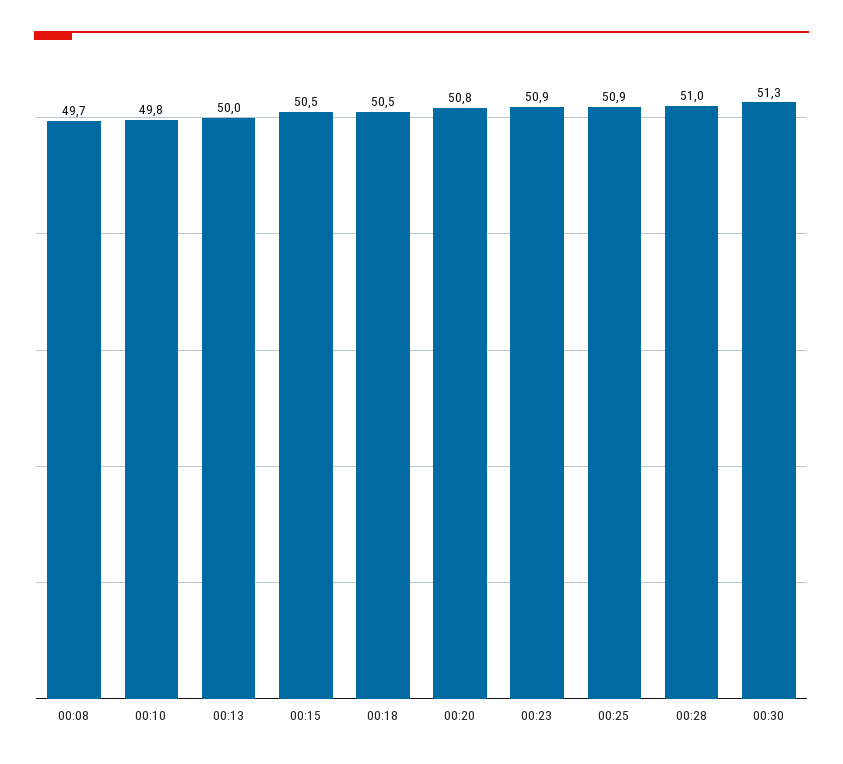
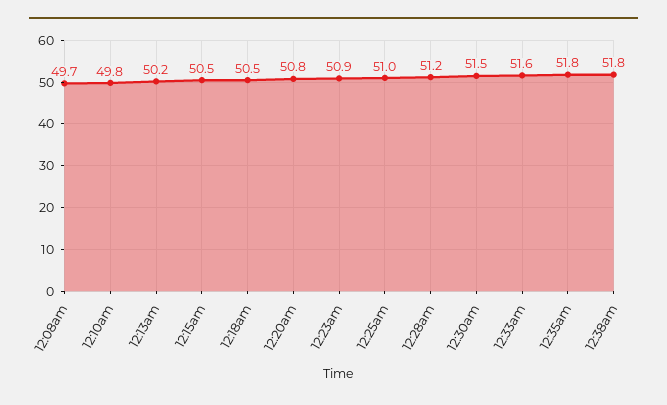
00:13: 50 -> 50.2
00:25: 50.9 -> 51
00:28: 51 -> 51.2
00:30: 51.3 -> 51.5
12:33am: none -> 51.6
12:35am: none -> 51.8
12:38am: none -> 51.8

